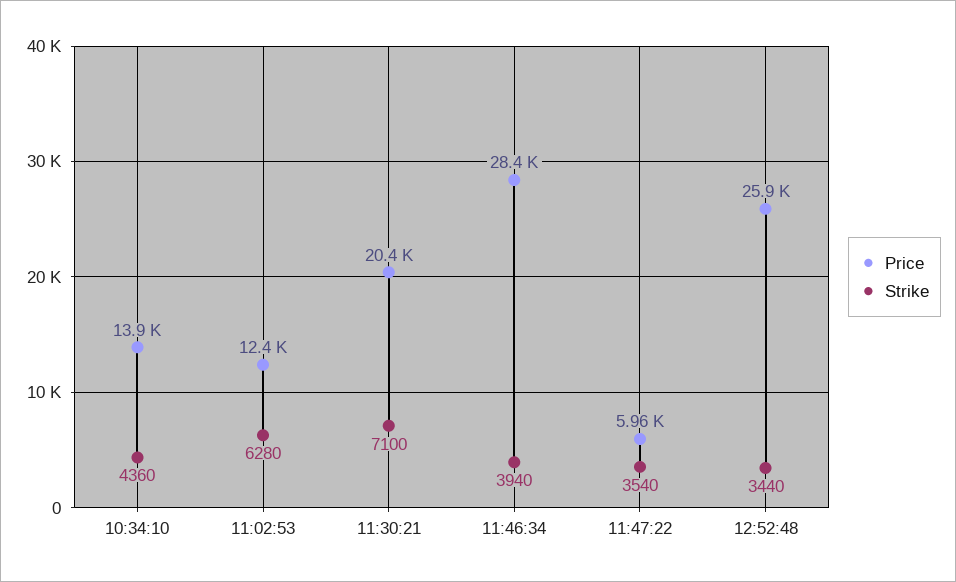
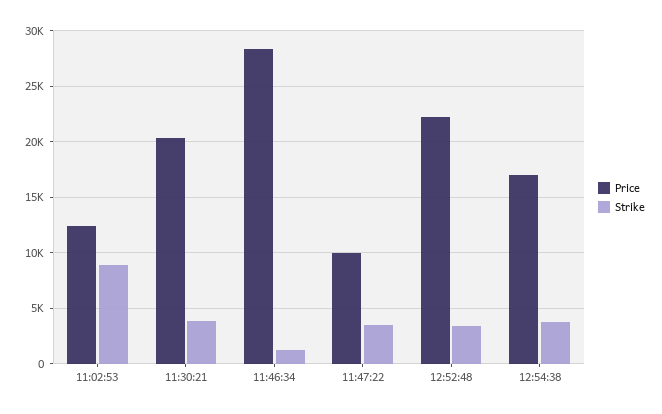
Price, 10:34:10: 13900 -> none
Strike, 10:34:10: 4360 -> none
Strike, 11:02:53: 6280 -> 9000
Strike, 11:30:21: 7100 -> 4000
Strike, 11:46:34: 3940 -> 1000
Price, 11:47:22: 5960 -> 10000
Price, 12:52:48: 25900 -> 22000
Price, 12:54:38: none -> 17000
Strike, 12:54:38: none -> 4000

